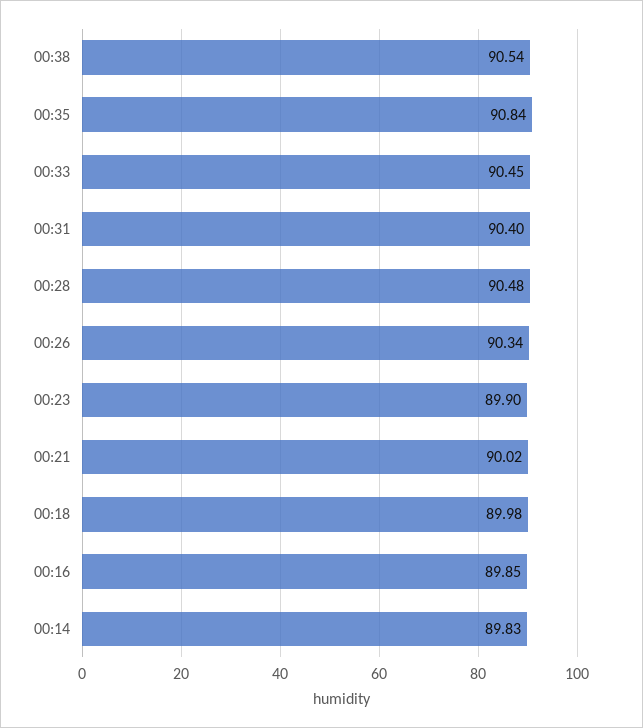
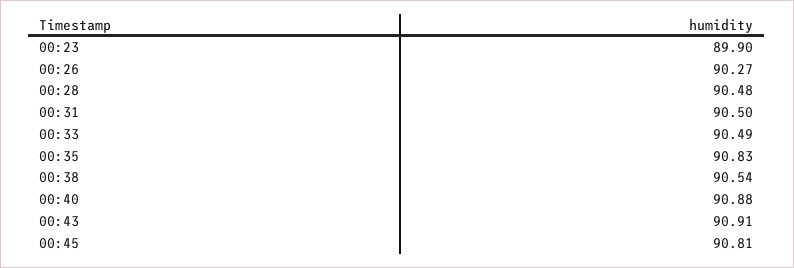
00:35: 90.84 -> 90.83
00:33: 90.45 -> 90.49
00:31: 90.4 -> 90.5
00:26: 90.34 -> 90.27
00:21: 90.02 -> none
00:18: 89.98 -> none
00:16: 89.85 -> none
00:14: 89.83 -> none
00:40: none -> 90.88
00:43: none -> 90.91
00:45: none -> 90.81

